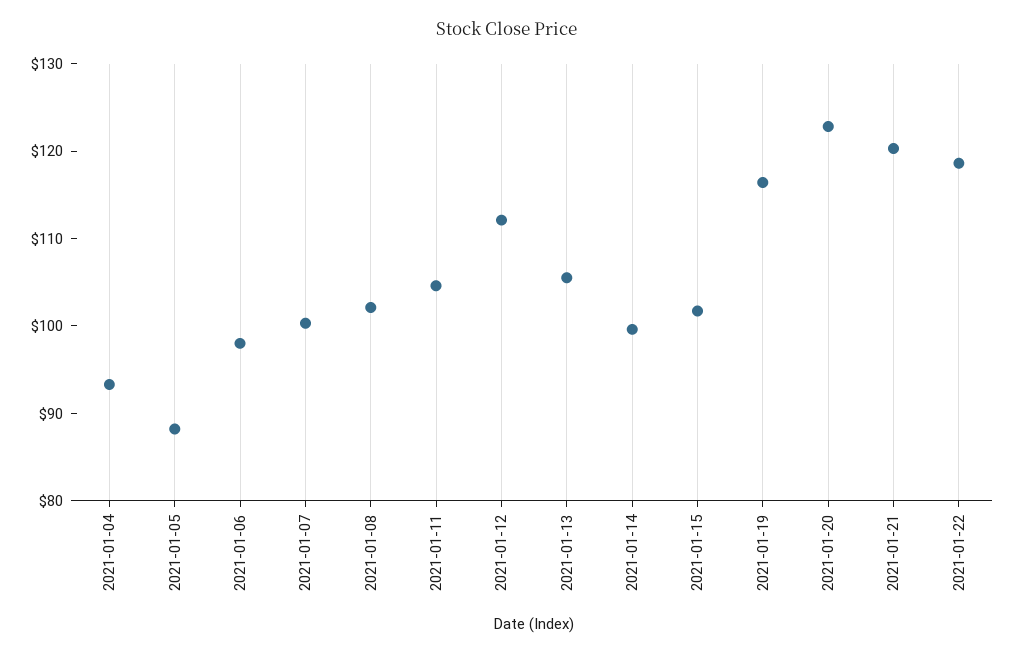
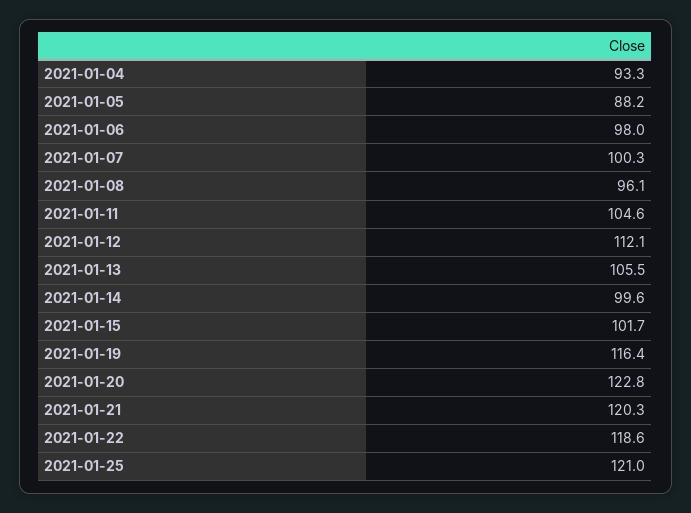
2021-01-08: 102 -> 96.1
2021-01-25: none -> 121

